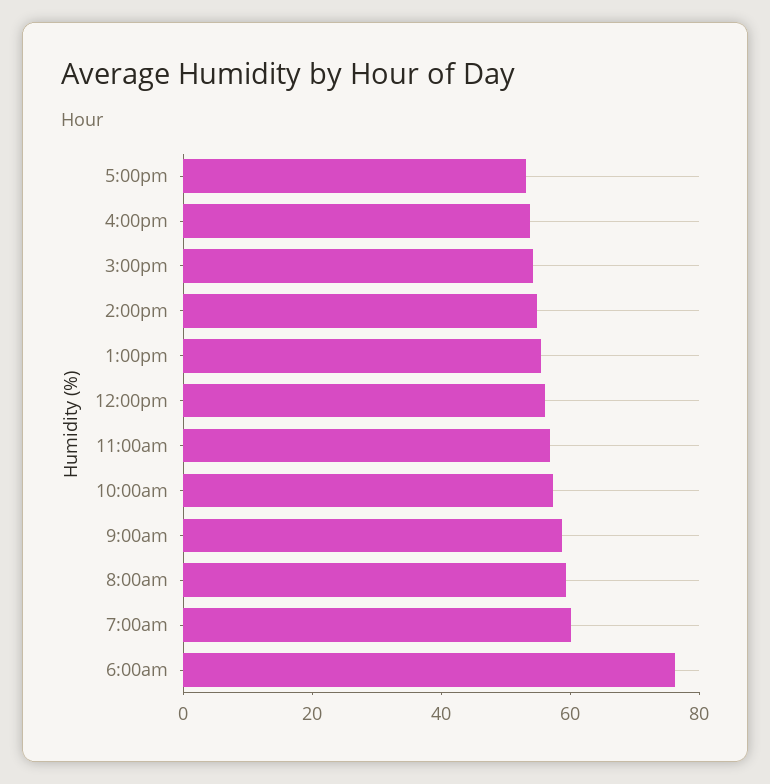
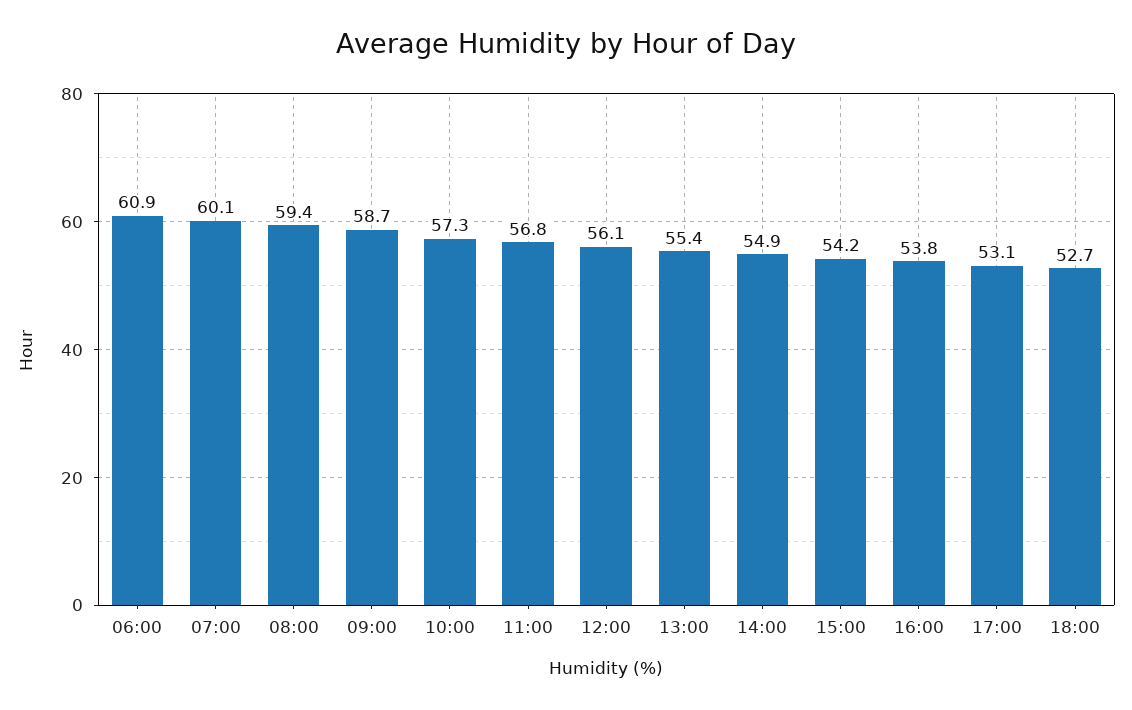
6:00am: 75 -> 60.9
18:00: none -> 52.7

